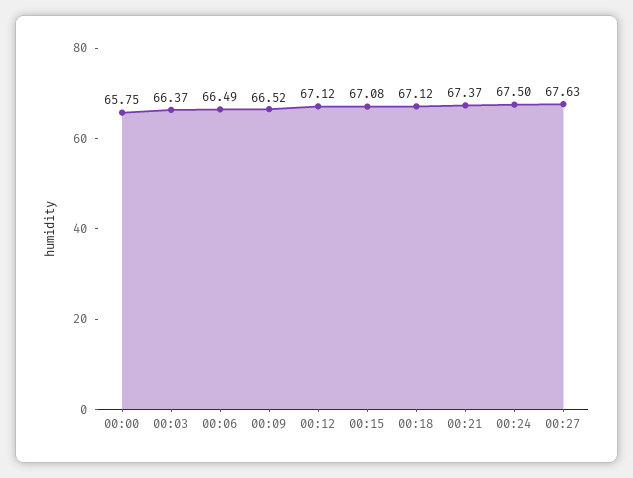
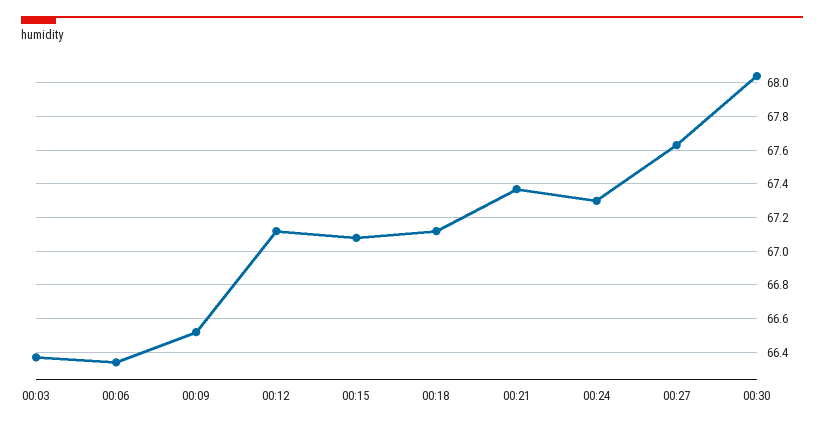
00:00: 65.75 -> none
00:06: 66.49 -> 66.35
00:24: 67.5 -> 67.3
00:30: none -> 68.05

